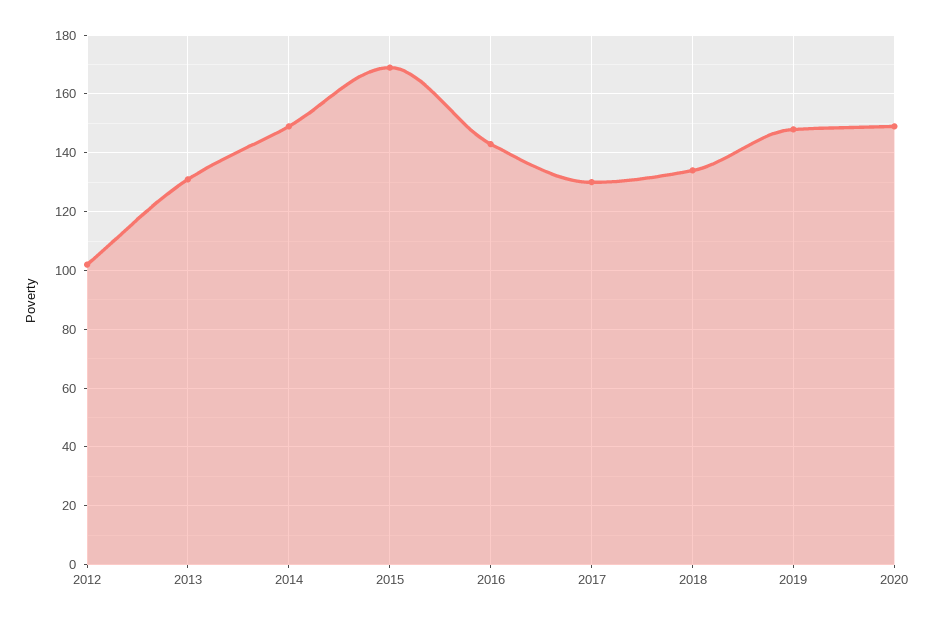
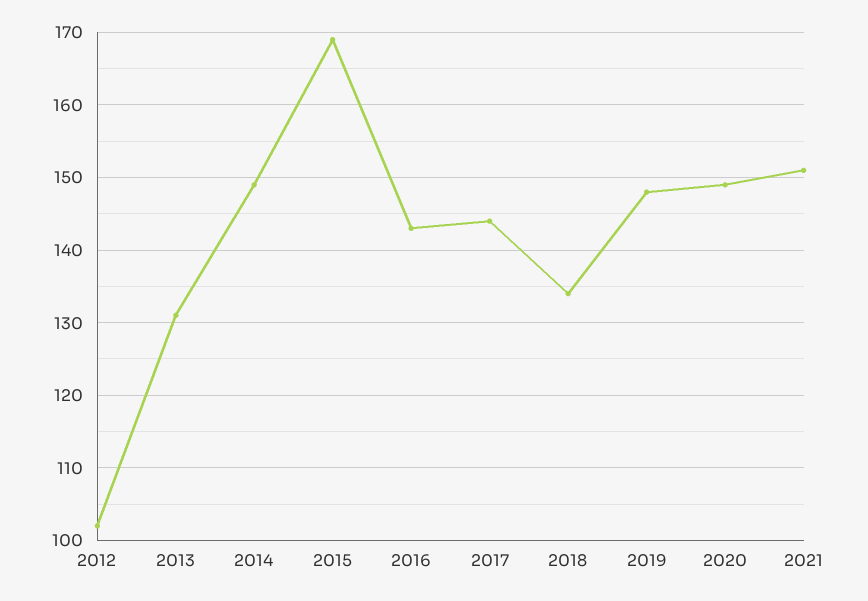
2017: 130 -> 144
2021: none -> 151

